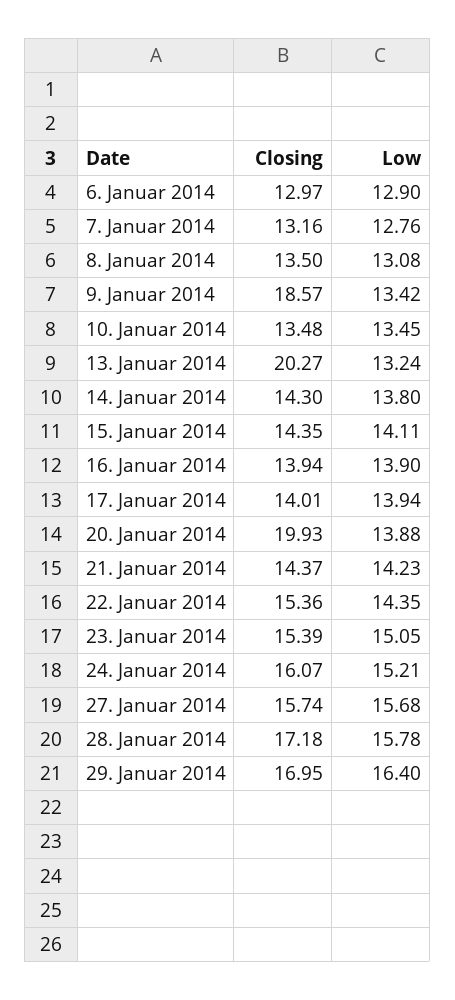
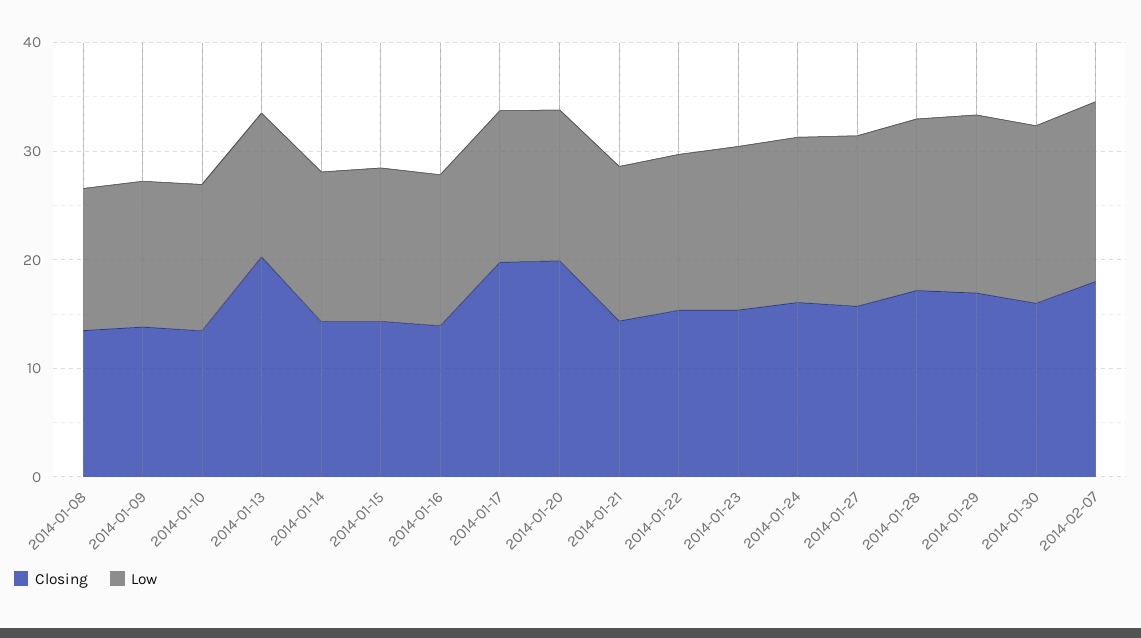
Closing, 6. Januar 2014: 12.97 -> none
Low, 6. Januar 2014: 12.9 -> none
Closing, 7. Januar 2014: 13.16 -> none
Low, 7. Januar 2014: 12.76 -> none
Closing, 9. Januar 2014: 18.57 -> 14
Closing, 17. Januar 2014: 14.01 -> 20
Closing, 2014-01-30: none -> 16
Low, 2014-01-30: none -> 16
Closing, 2014-02-07: none -> 18
Low, 2014-02-07: none -> 16

